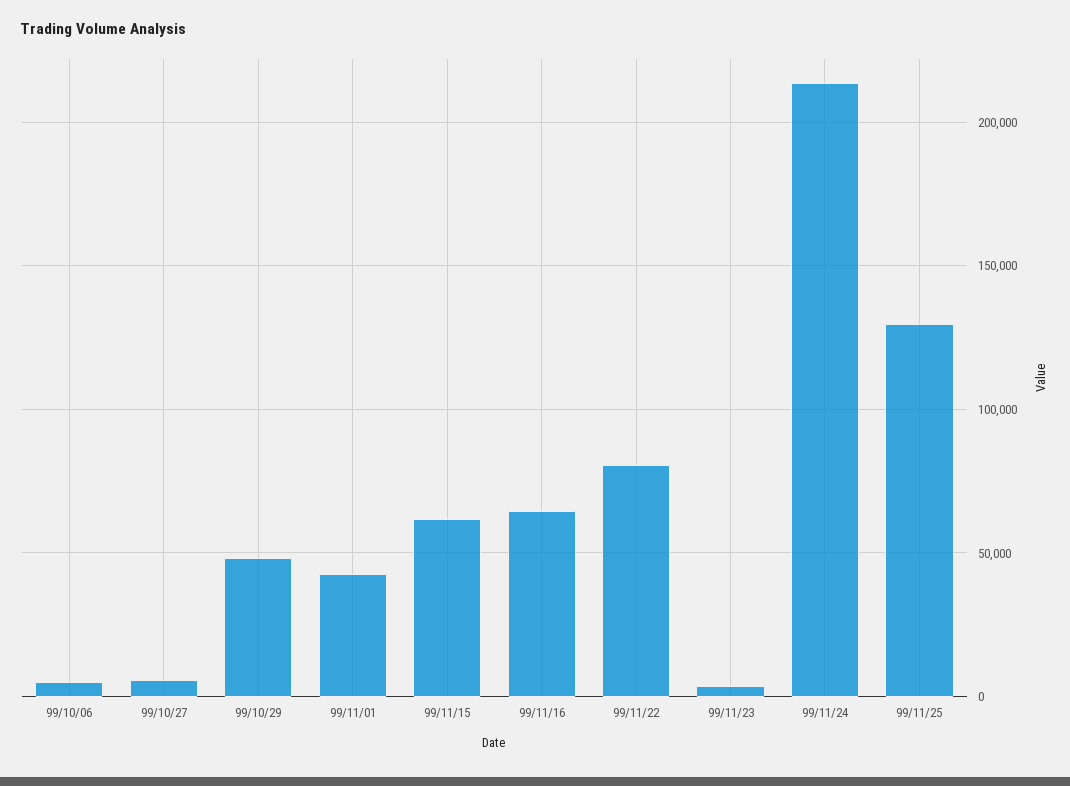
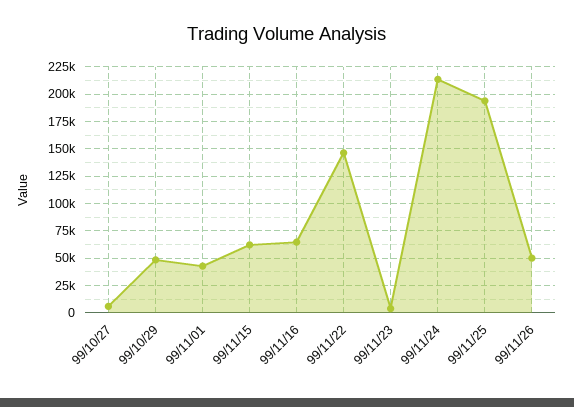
99/10/06: 5000 -> none
99/11/22: 80000 -> 150000
99/11/25: 130000 -> 200000
99/11/26: none -> 50000

